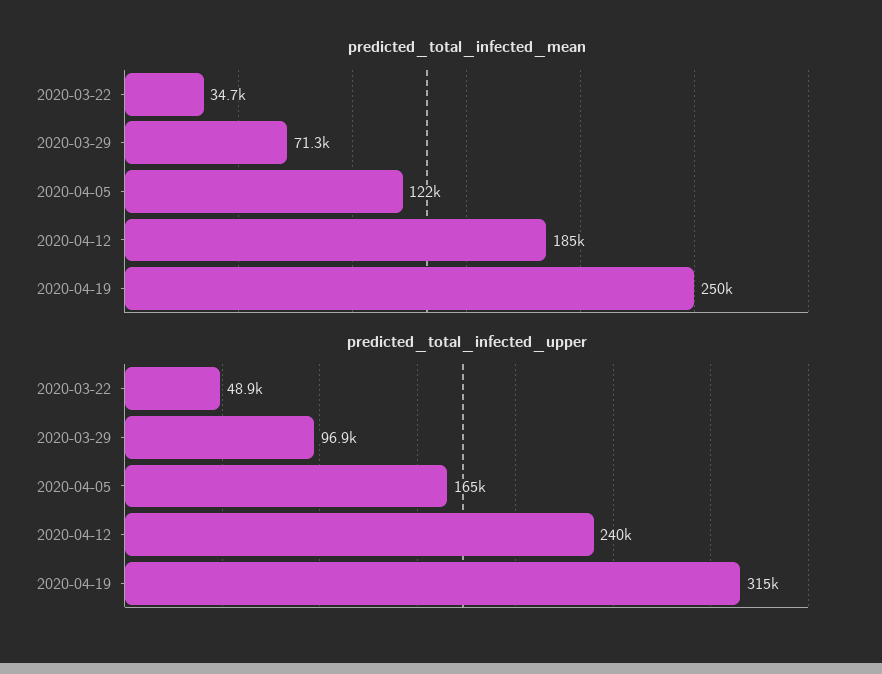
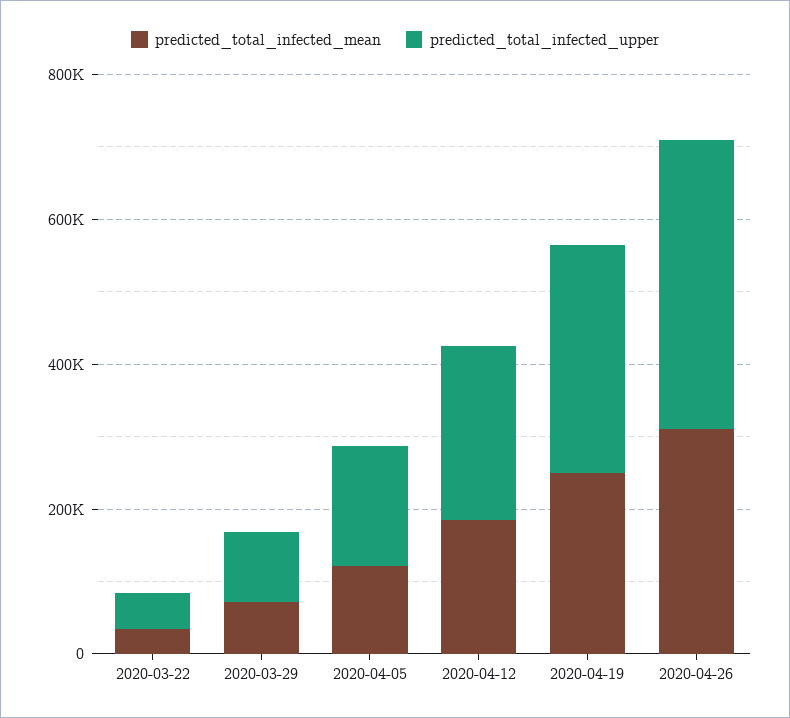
predicted_total_infected_mean, 2020-04-26: none -> 300000
predicted_total_infected_upper, 2020-04-26: none -> 400000

